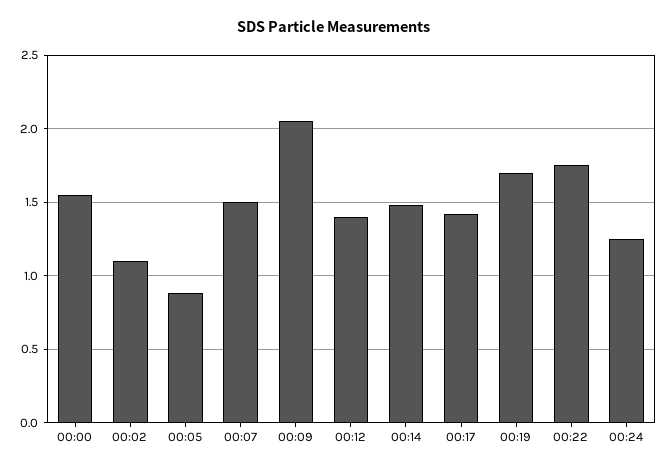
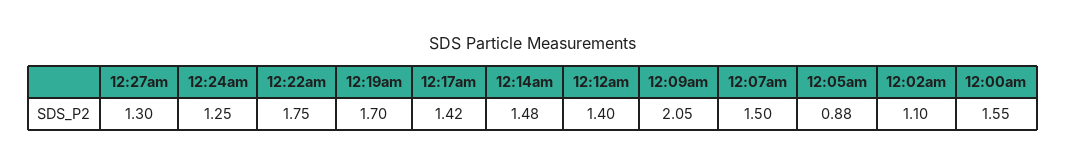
12:27am: none -> 1.3

